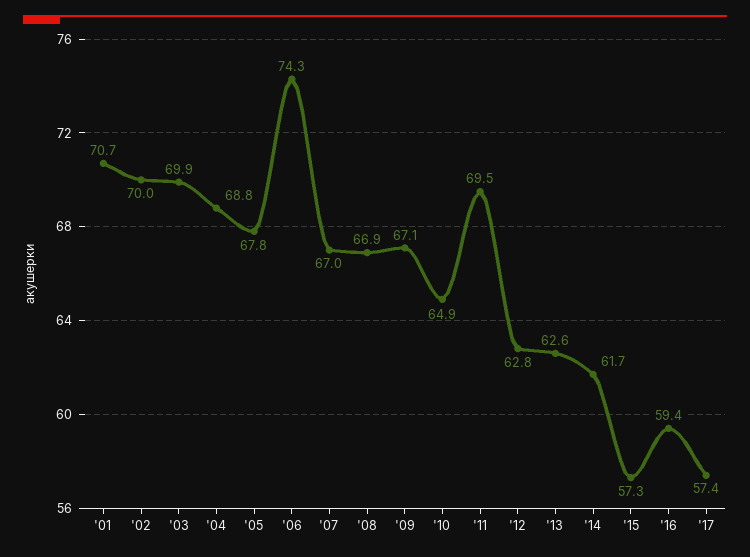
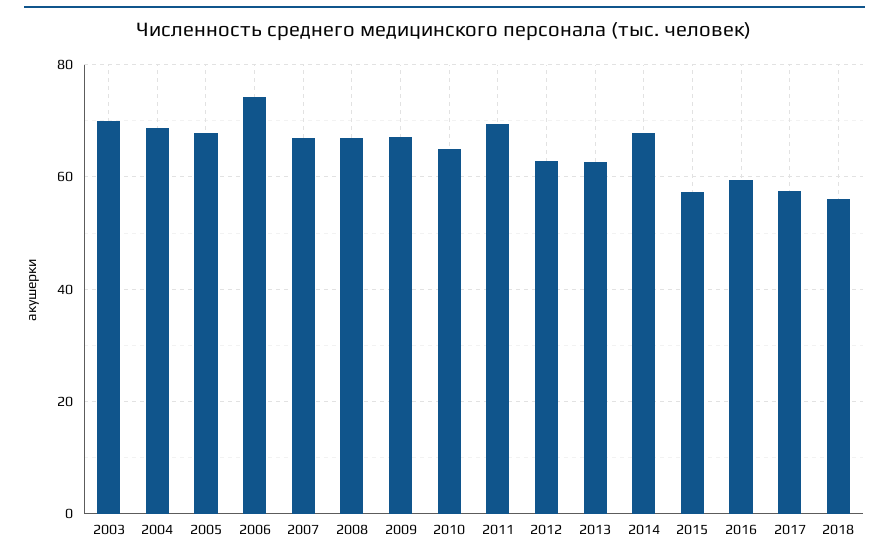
'01: 70.7 -> none
'02: 70 -> none
'14: 61.7 -> 68
2018: none -> 56

